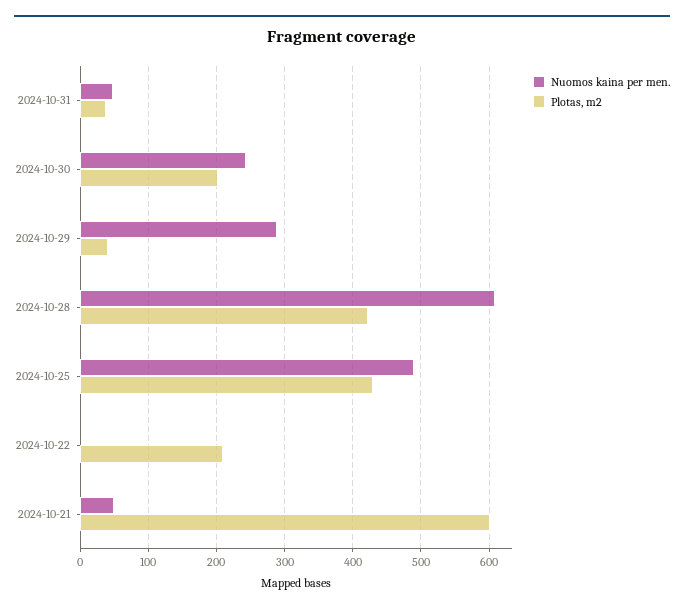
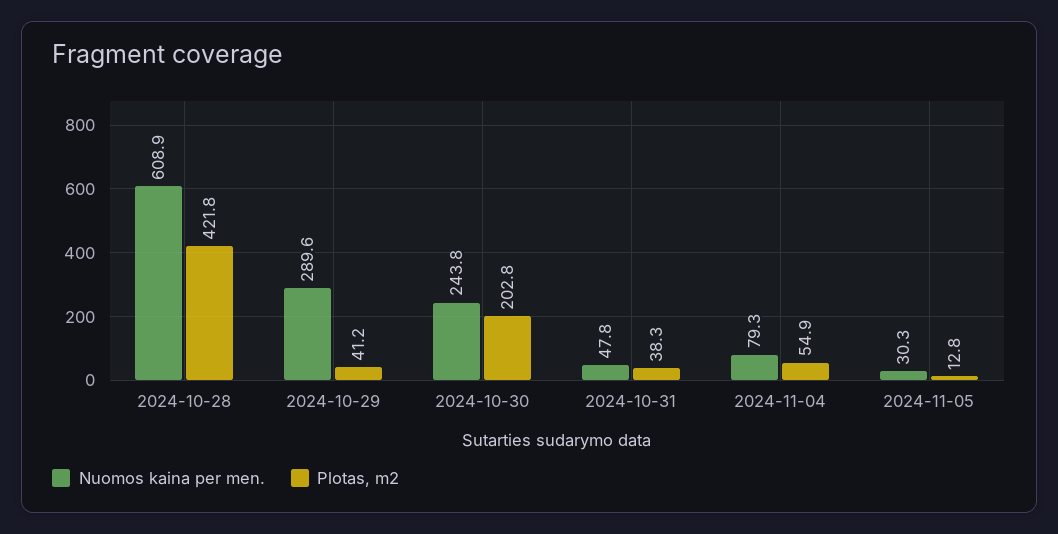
Nuomos kaina per men., 2024-10-25: 490 -> none
Plotas, m2, 2024-10-25: 430 -> none
Nuomos kaina per men., 2024-10-22: 0 -> none
Plotas, m2, 2024-10-22: 210 -> none
Nuomos kaina per men., 2024-10-21: 50 -> none
Plotas, m2, 2024-10-21: 600 -> none
Nuomos kaina per men., 2024-11-04: none -> 79.3
Plotas, m2, 2024-11-04: none -> 54.9
Nuomos kaina per men., 2024-11-05: none -> 30.3
Plotas, m2, 2024-11-05: none -> 12.8

